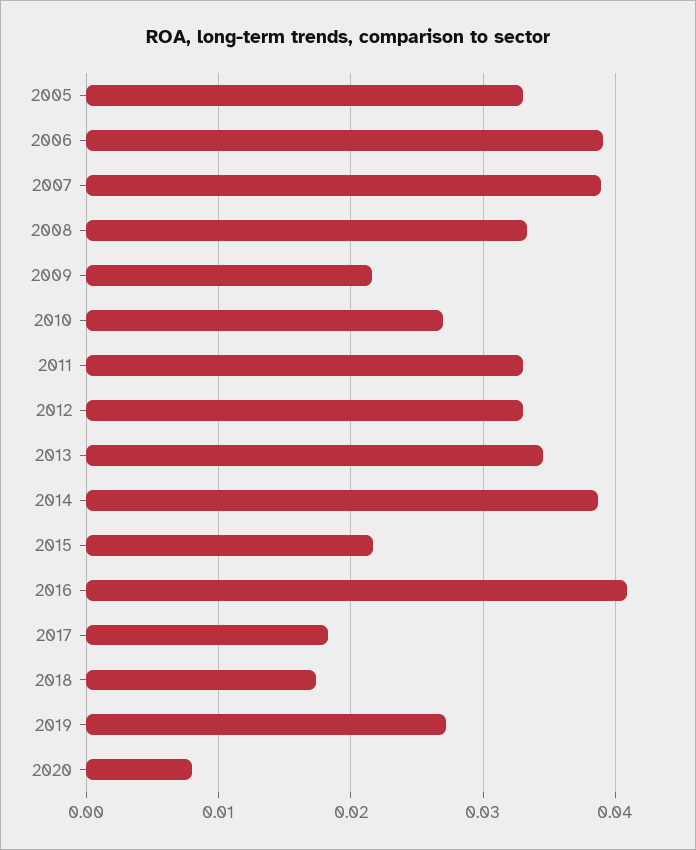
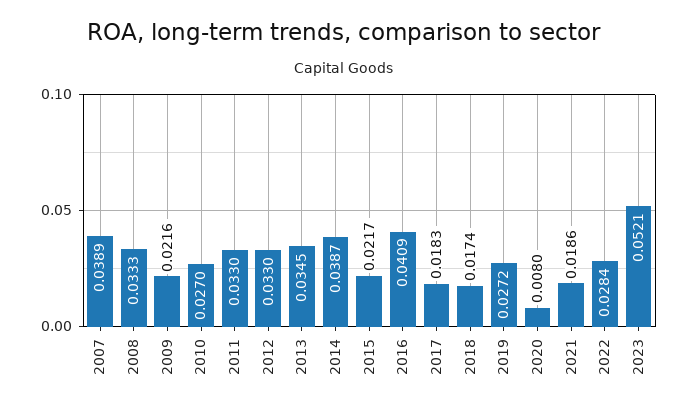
2005: 0.033 -> none
2006: 0.039 -> none
2021: none -> 0.0186
2022: none -> 0.0284
2023: none -> 0.0521

